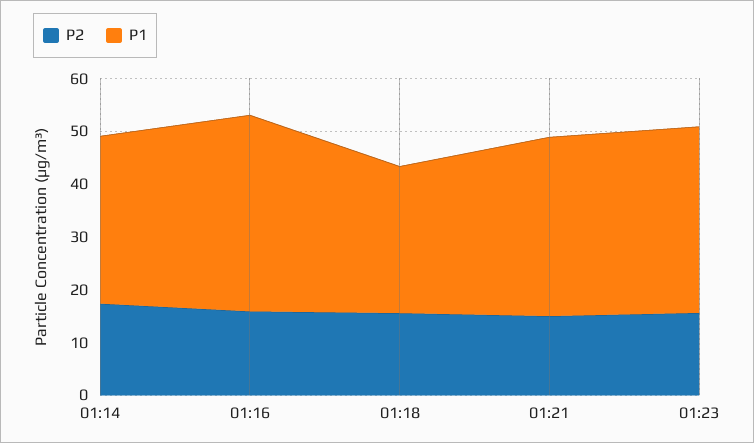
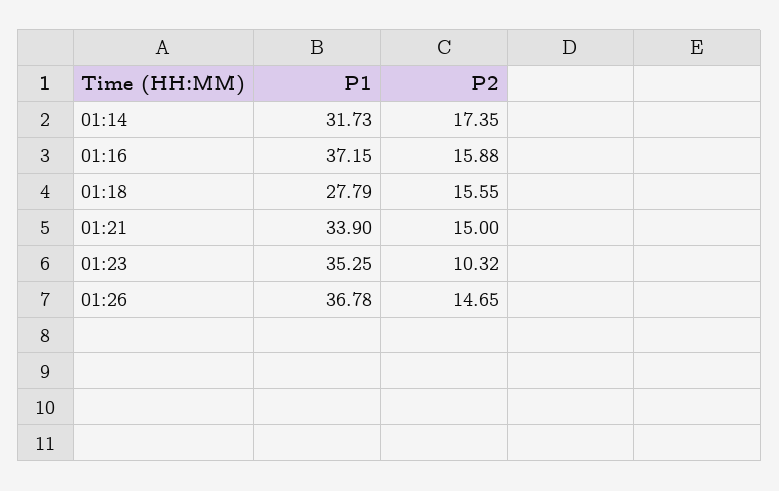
P2, 01:23: 16 -> 10.32
P1, 01:26: none -> 36.78
P2, 01:26: none -> 14.65

